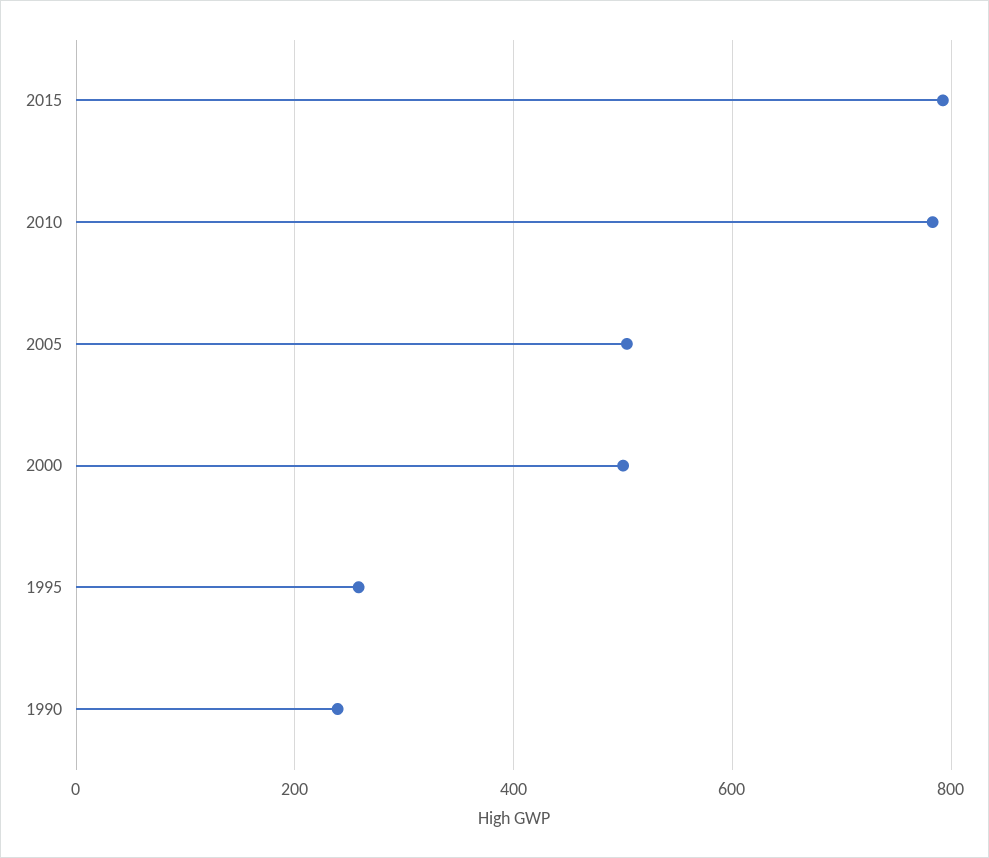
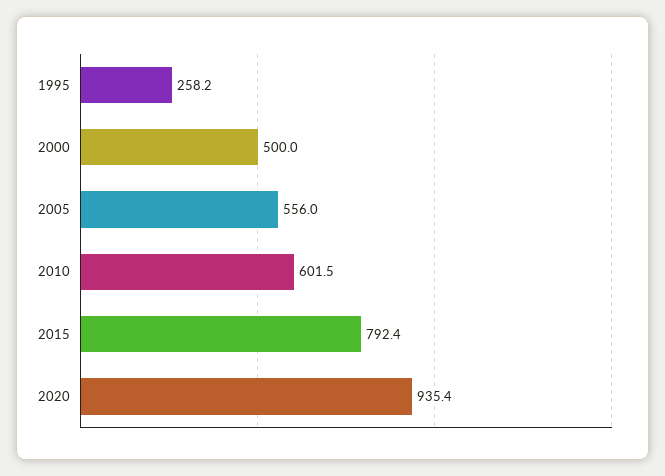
2010: 780 -> 601.5
2005: 500 -> 556
1990: 240 -> none
2020: none -> 935.4

